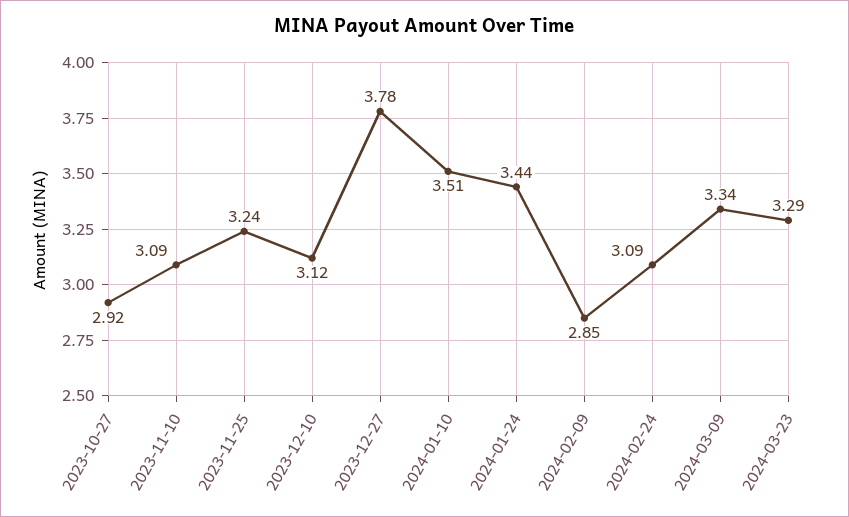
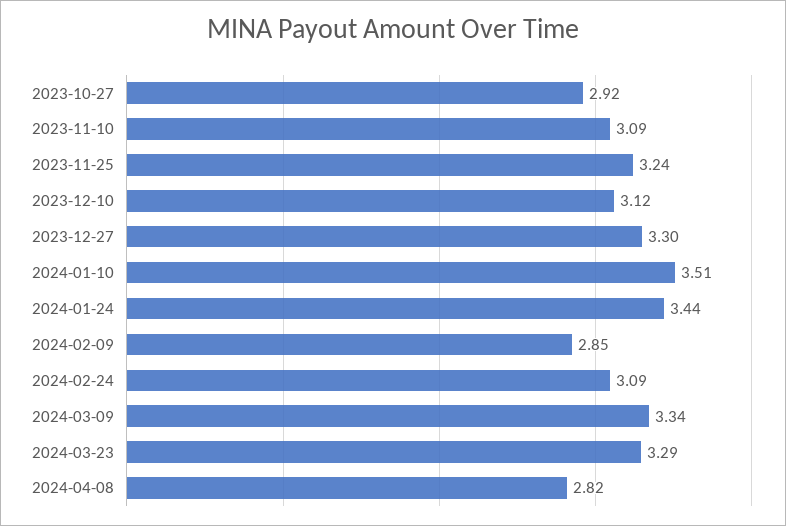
2023-12-27: 3.78 -> 3.3
2024-04-08: none -> 2.82

